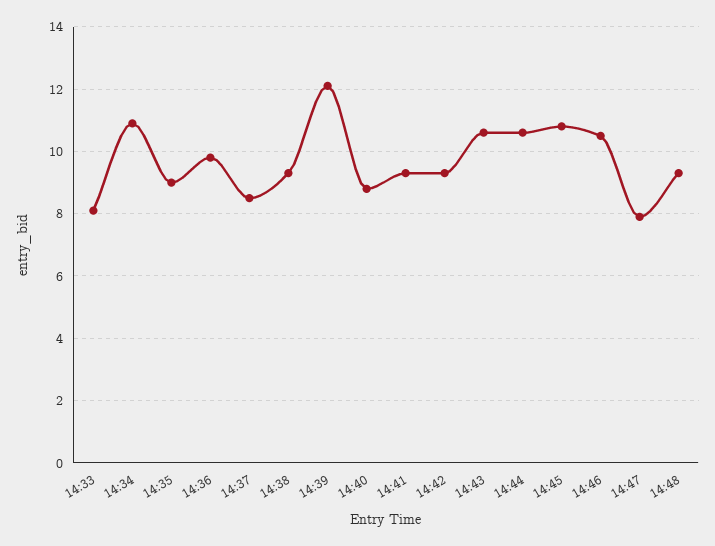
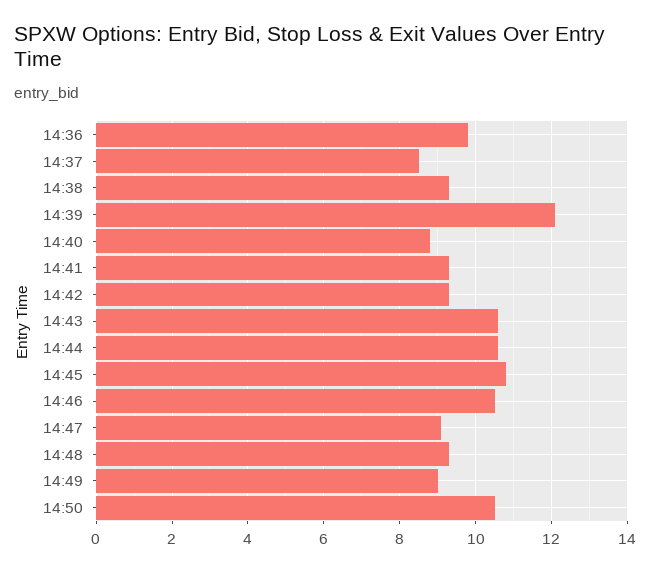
14:33: 8 -> none
14:34: 11 -> none
14:35: 9 -> none
14:47: 8 -> 9
14:49: none -> 9
14:50: none -> 10.5

